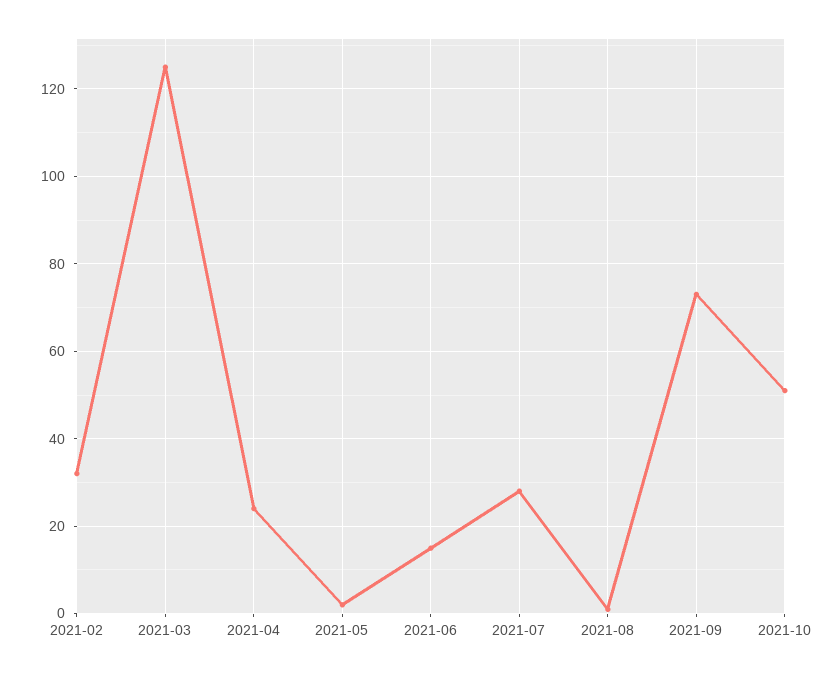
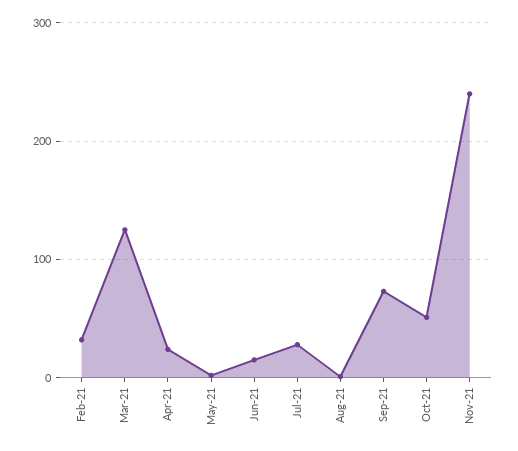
Nov-21: none -> 240

